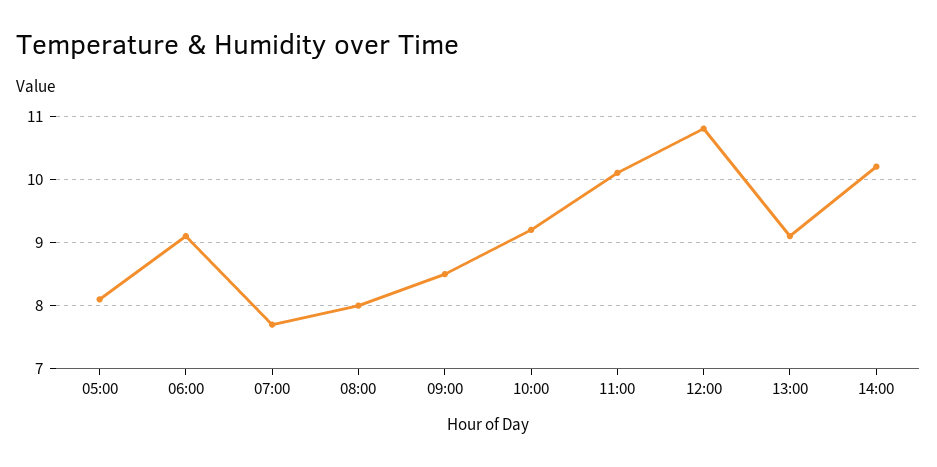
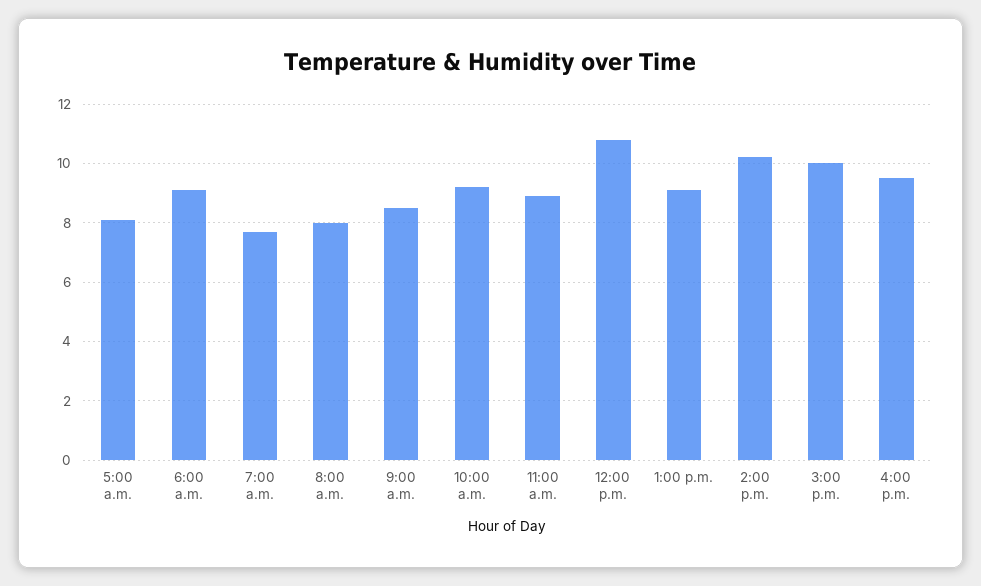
11:00: 10.1 -> 9
3:00 p.m.: none -> 10
4:00 p.m.: none -> 9.5

